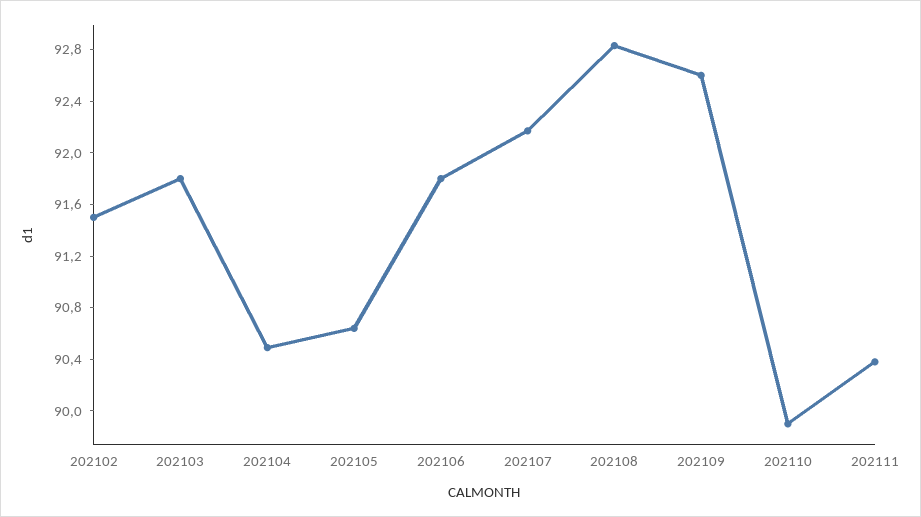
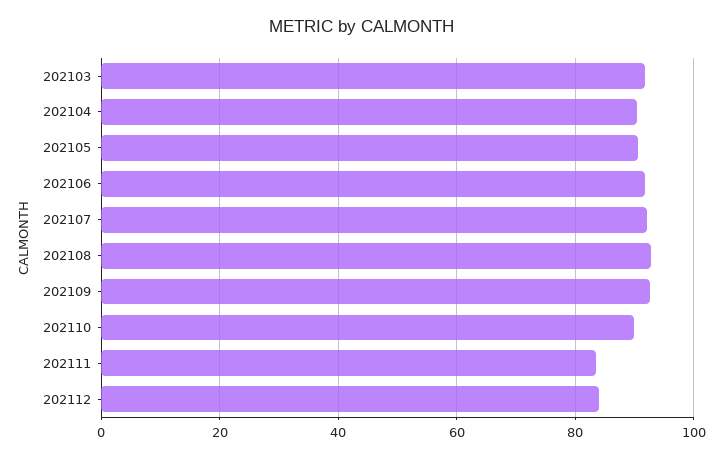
202102: 91.5 -> none
202111: 90.4 -> 84
202112: none -> 84

